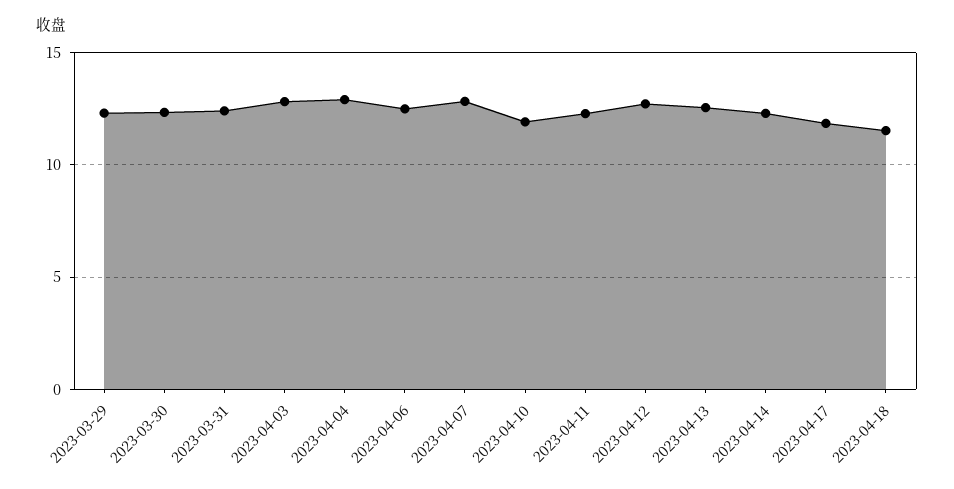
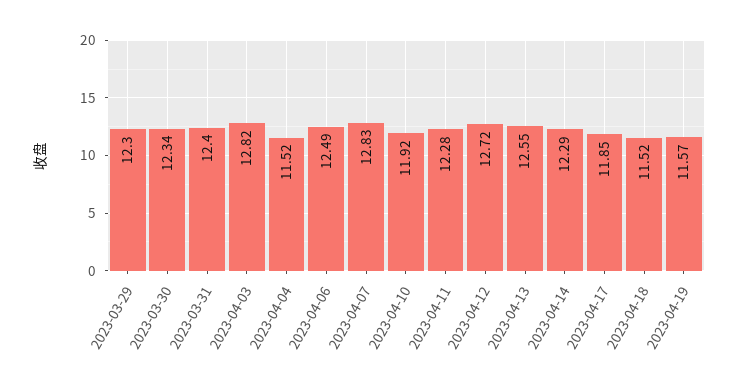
2023-04-04: 13 -> 11.52
2023-04-19: none -> 11.57

